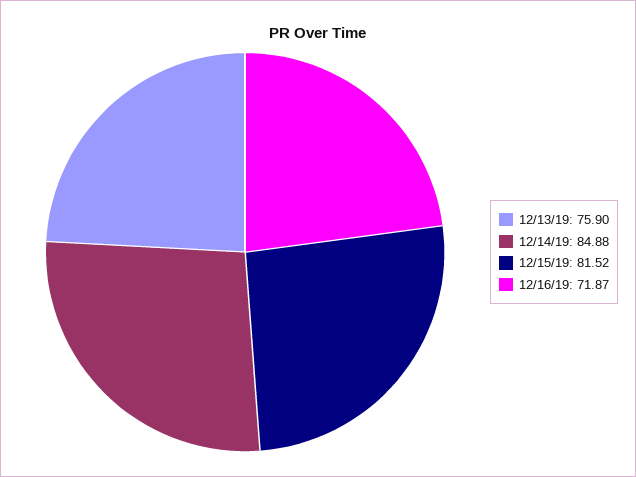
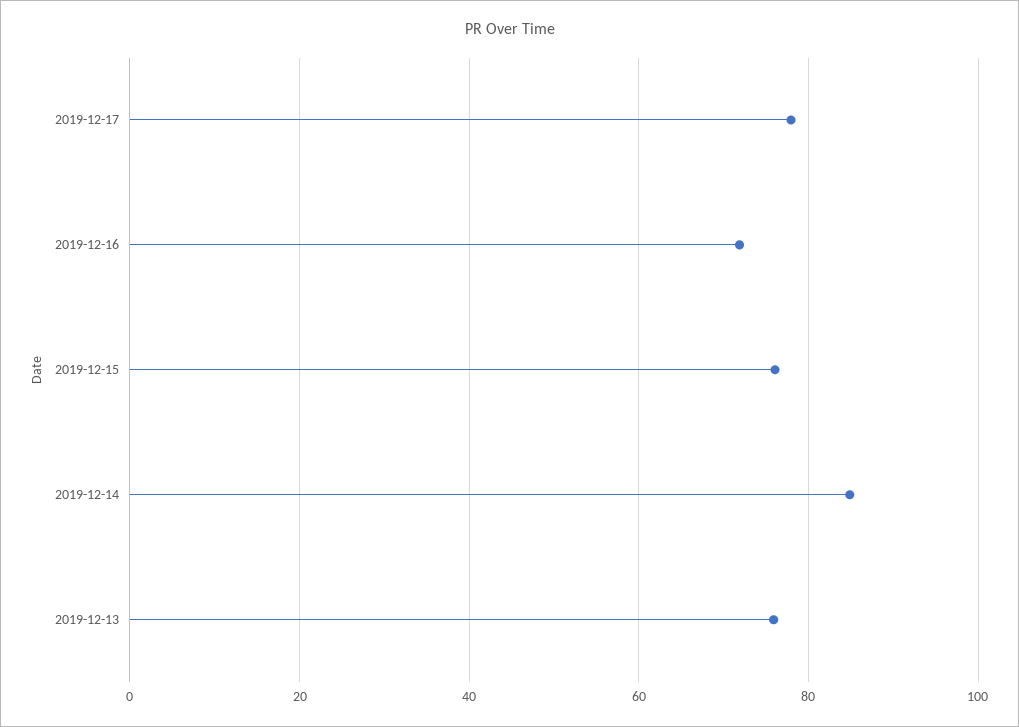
12/15/19: 81.52 -> 76
2019-12-17: none -> 78

